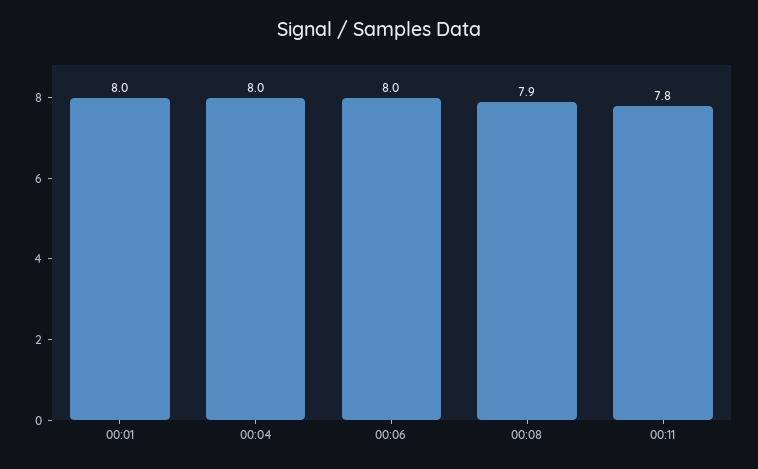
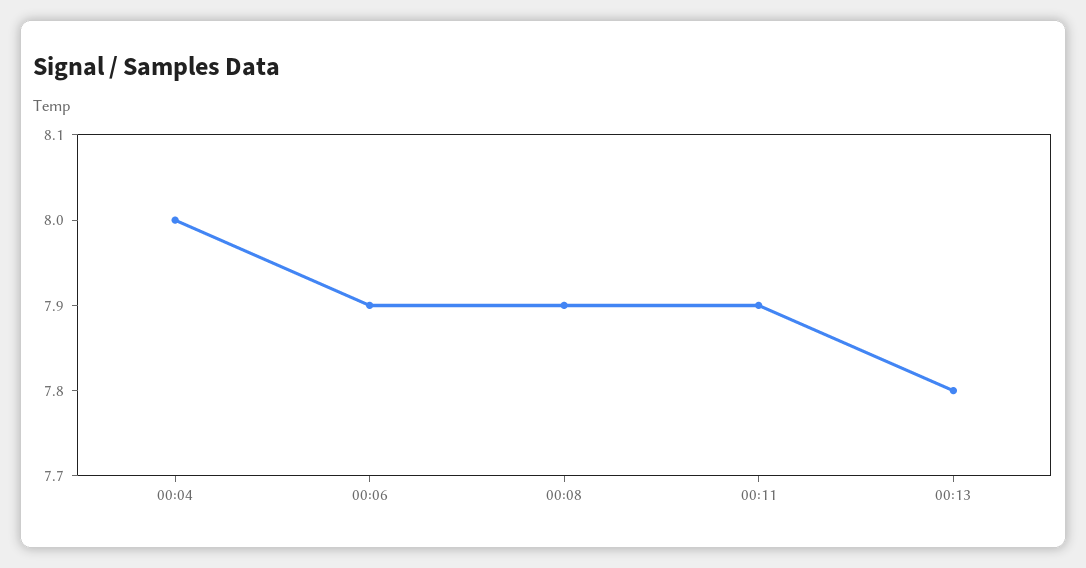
00:01: 8 -> none
00:06: 8 -> 7.9
00:11: 7.8 -> 7.9
00:13: none -> 7.8

